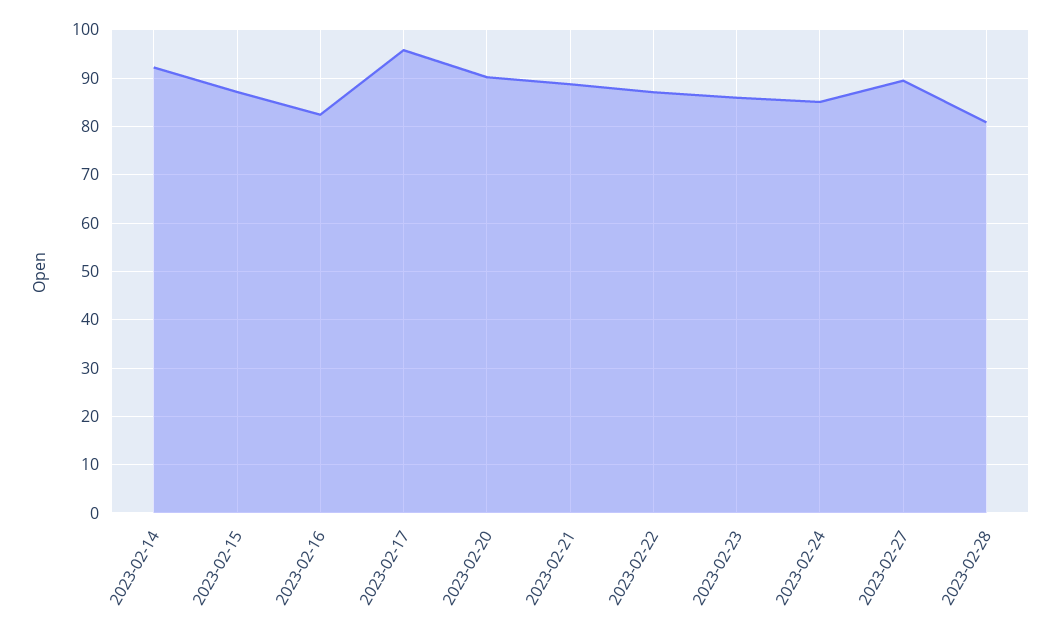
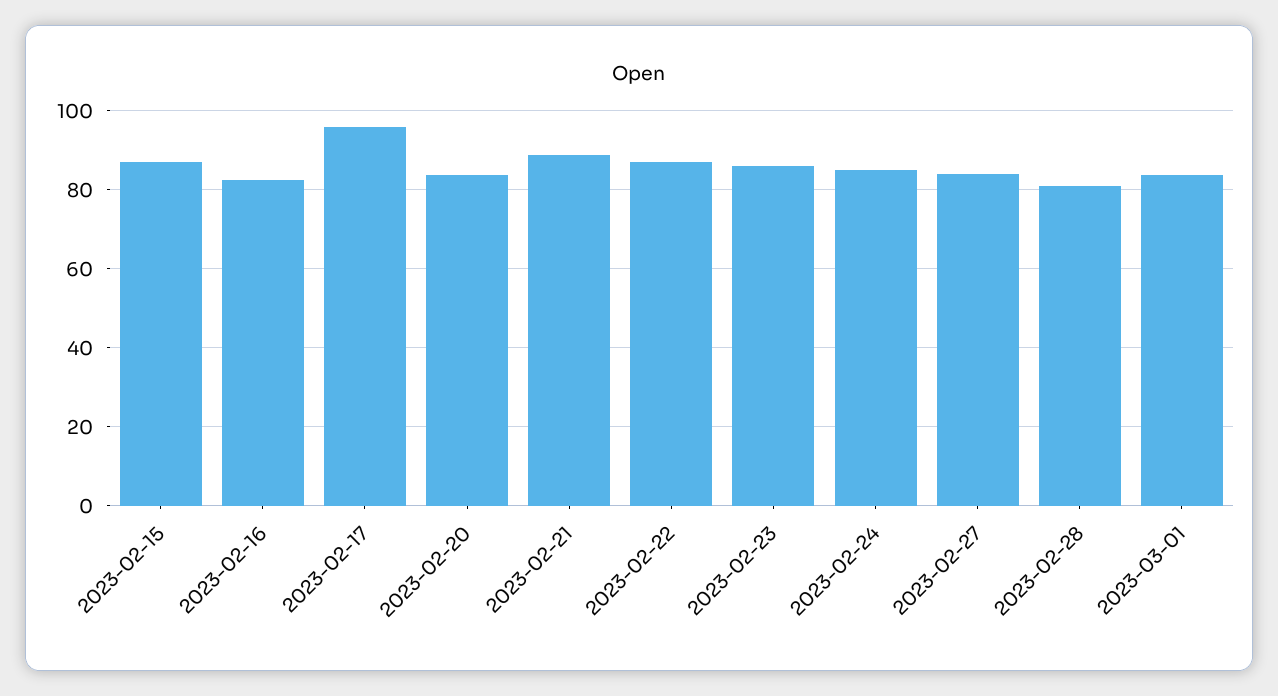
2023-02-14: 92 -> none
2023-02-20: 90 -> 84
2023-02-27: 90 -> 84
2023-03-01: none -> 84

